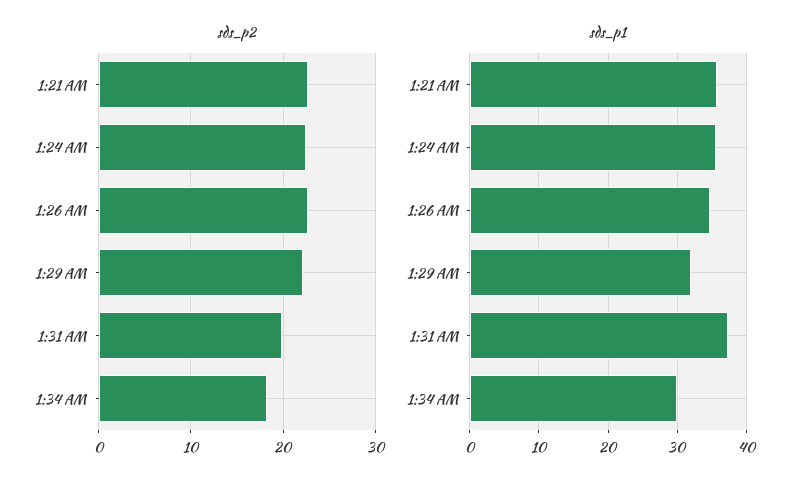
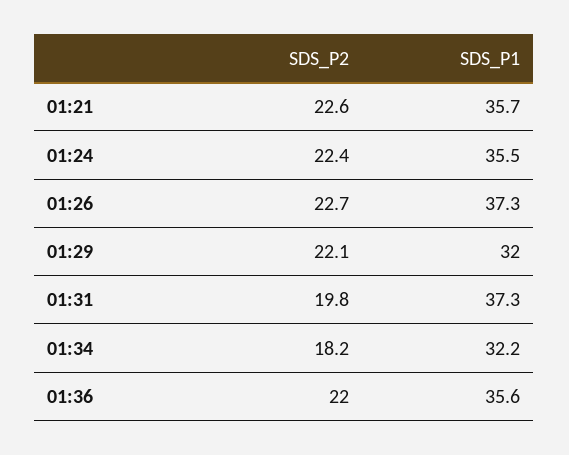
sds_p1, 1:26 AM: 35 -> 37.3
sds_p1, 1:34 AM: 30 -> 32.2
sds_p2, 01:36: none -> 22
sds_p1, 01:36: none -> 35.6

